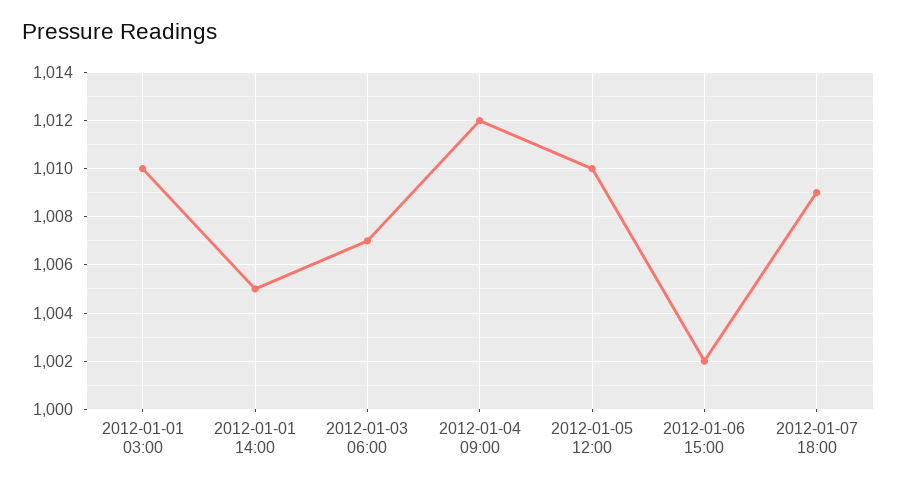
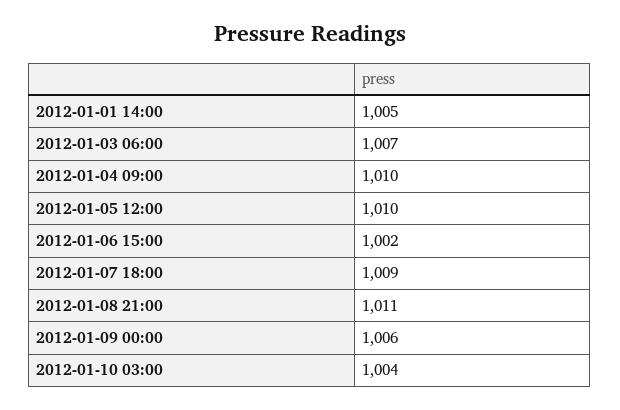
2012-01-01 03:00: 1010 -> none
2012-01-04 09:00: 1012 -> 1010
2012-01-08 21:00: none -> 1011
2012-01-09 00:00: none -> 1006
2012-01-10 03:00: none -> 1004

